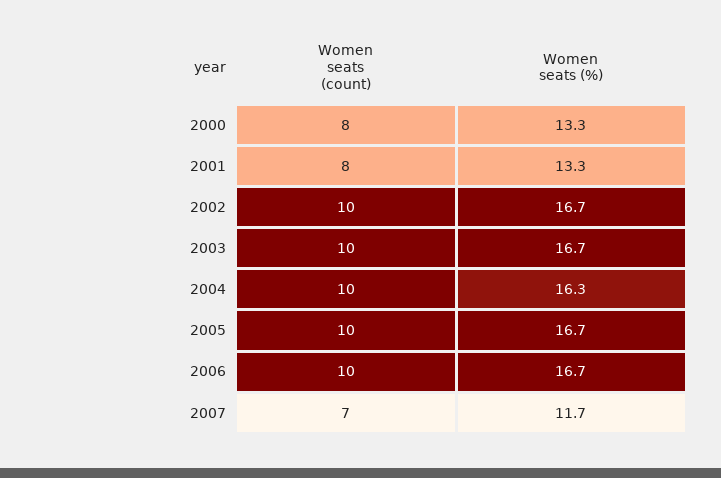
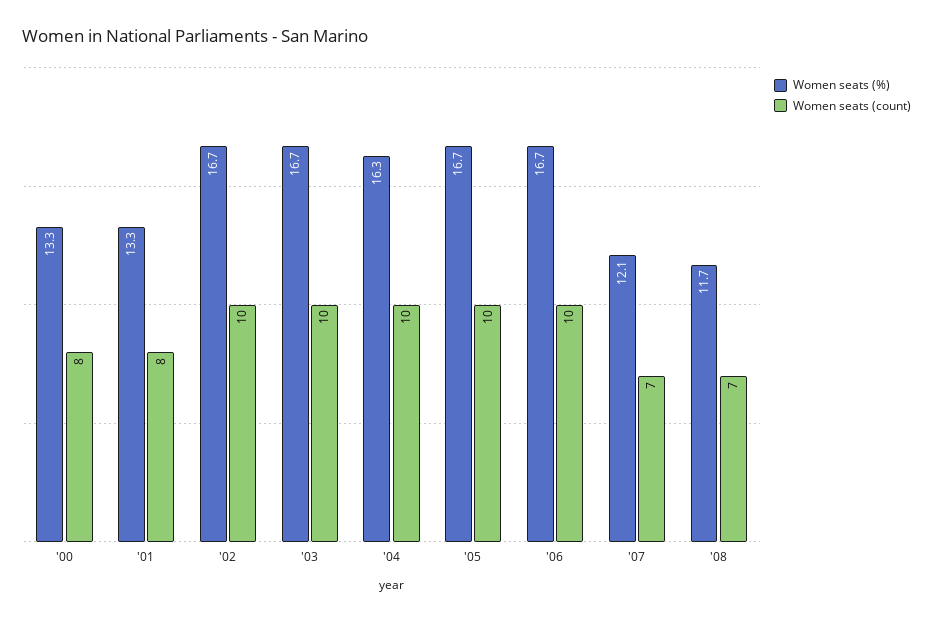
Women seats (%), 2007: 11.7 -> 12.1
Women seats (%), '08: none -> 11.7
Women seats (count), '08: none -> 7

